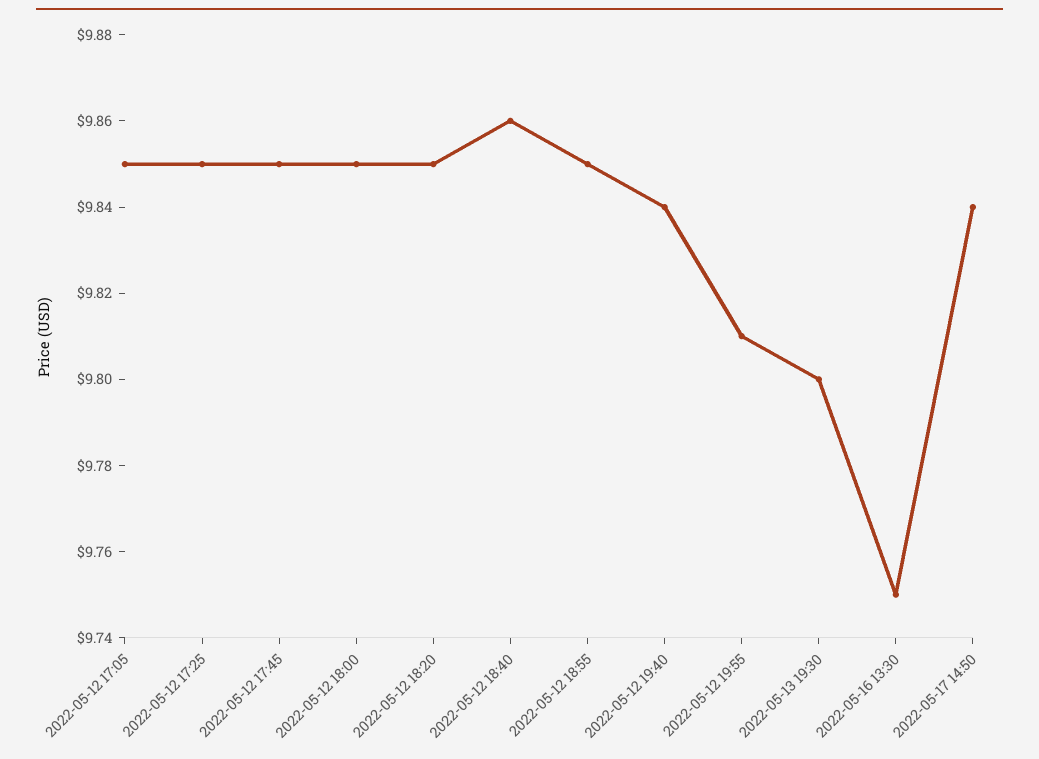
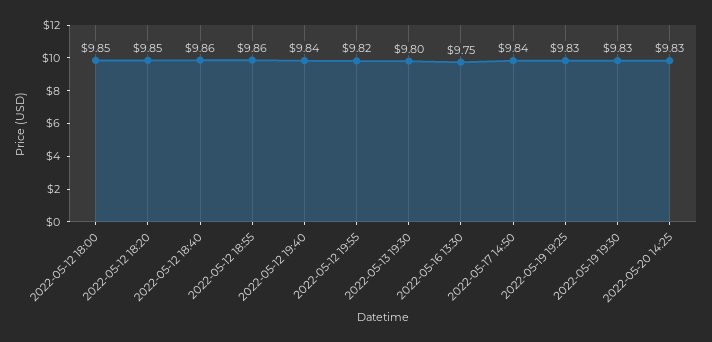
2022-05-12 17:05: 9.85 -> none
2022-05-12 17:25: 9.85 -> none
2022-05-12 17:45: 9.85 -> none
2022-05-12 18:55: 9.85 -> 9.86
2022-05-12 19:55: 9.81 -> 9.82
2022-05-19 19:25: none -> 9.83
2022-05-19 19:30: none -> 9.83
2022-05-20 14:25: none -> 9.83

